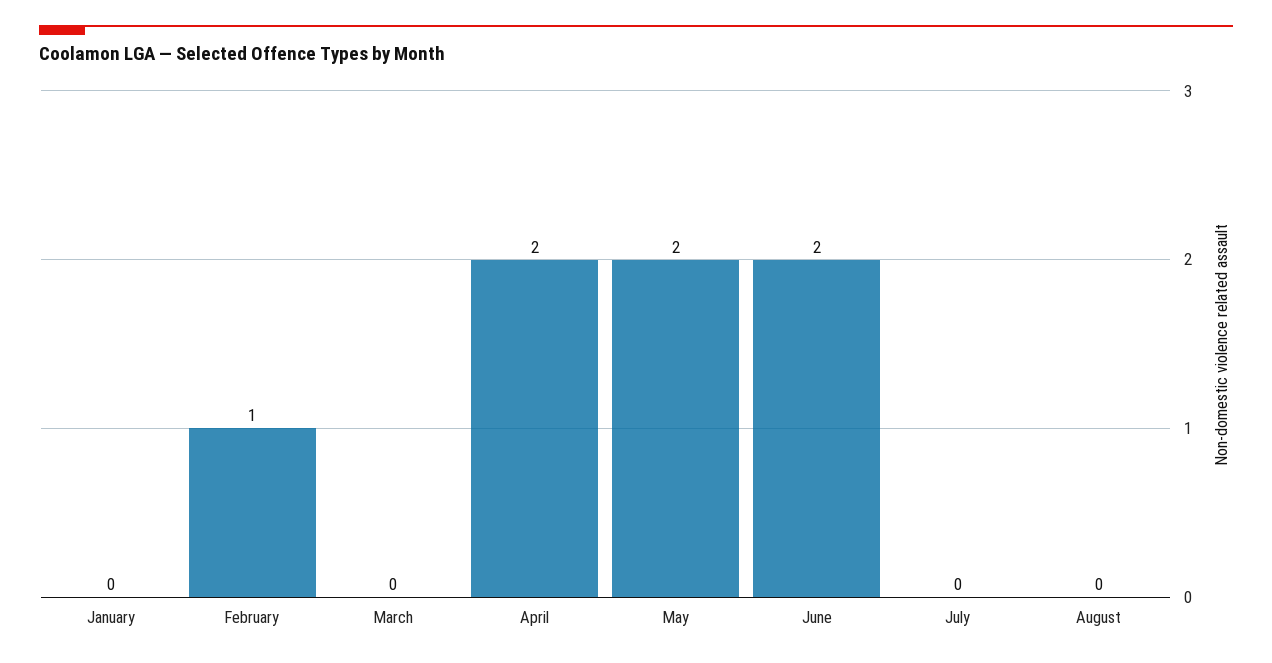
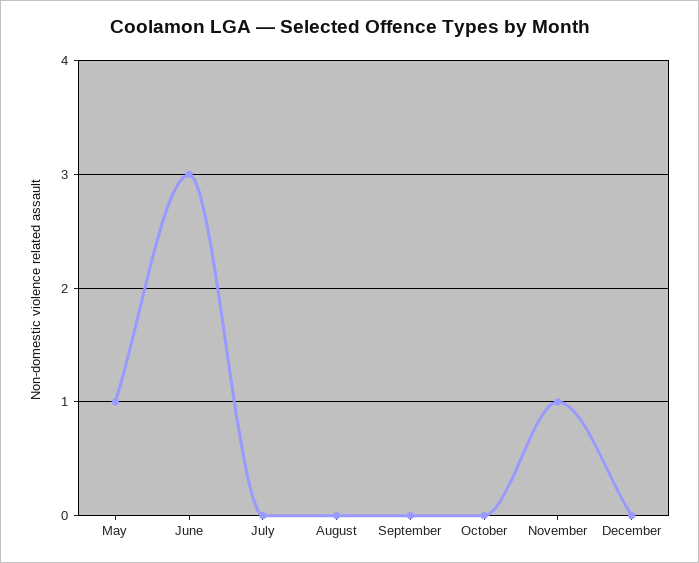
January: 0 -> none
February: 1 -> none
March: 0 -> none
April: 2 -> none
May: 2 -> 1
June: 2 -> 3
September: none -> 0
October: none -> 0
November: none -> 1
December: none -> 0

